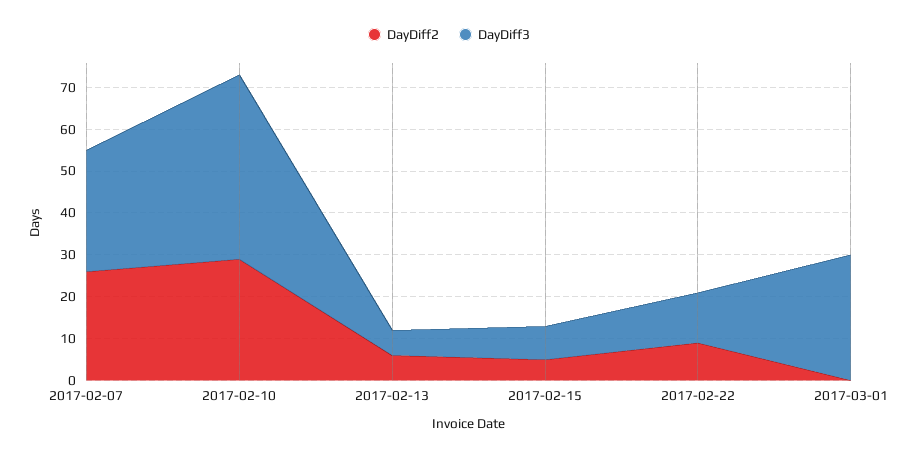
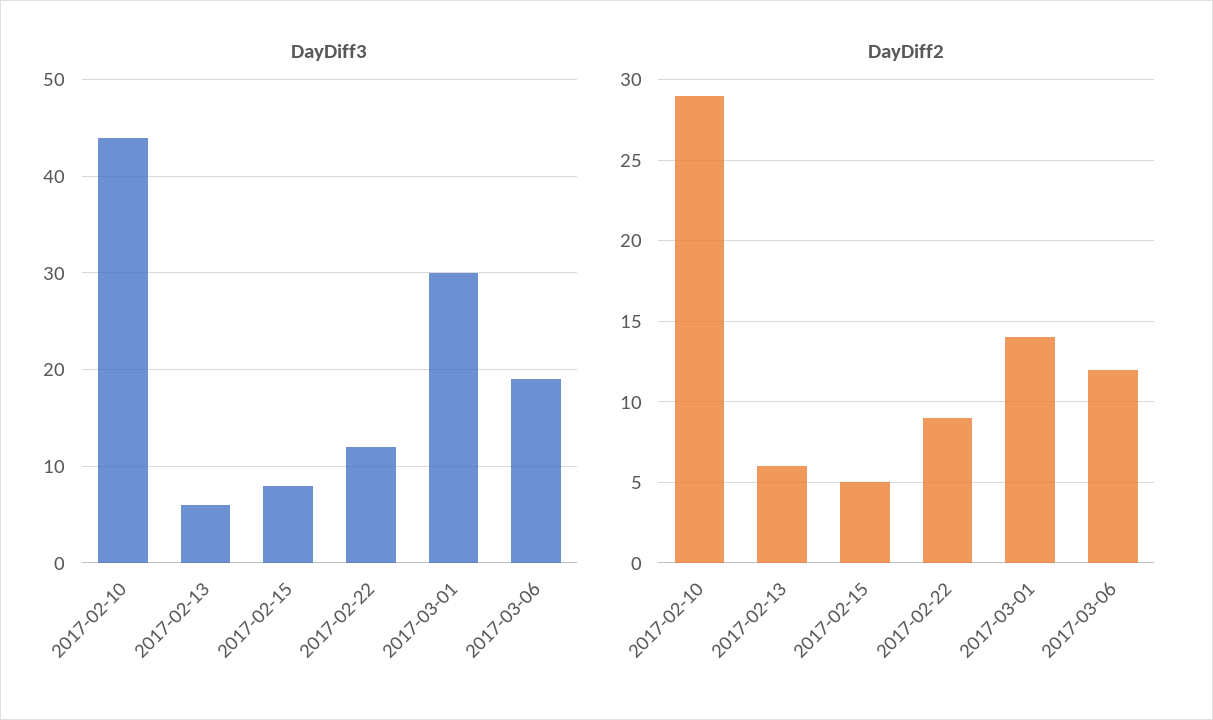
DayDiff2, 2017-02-07: 25 -> none
DayDiff3, 2017-02-07: 30 -> none
DayDiff2, 2017-03-01: 0 -> 14
DayDiff3, 2017-03-06: none -> 19
DayDiff2, 2017-03-06: none -> 12

